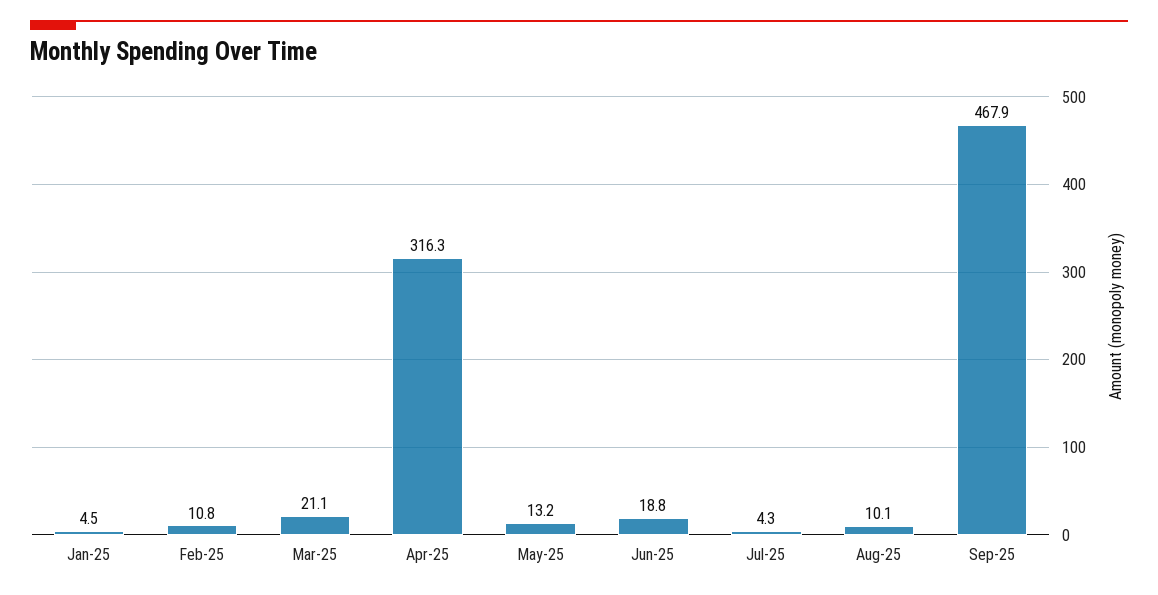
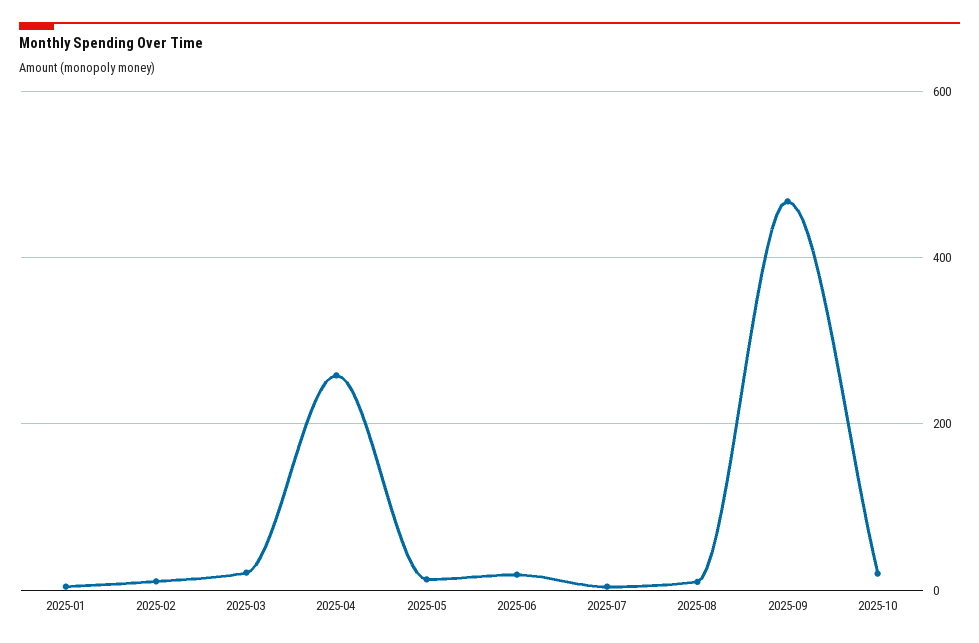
Apr-25: 316.3 -> 260
2025-10: none -> 20

